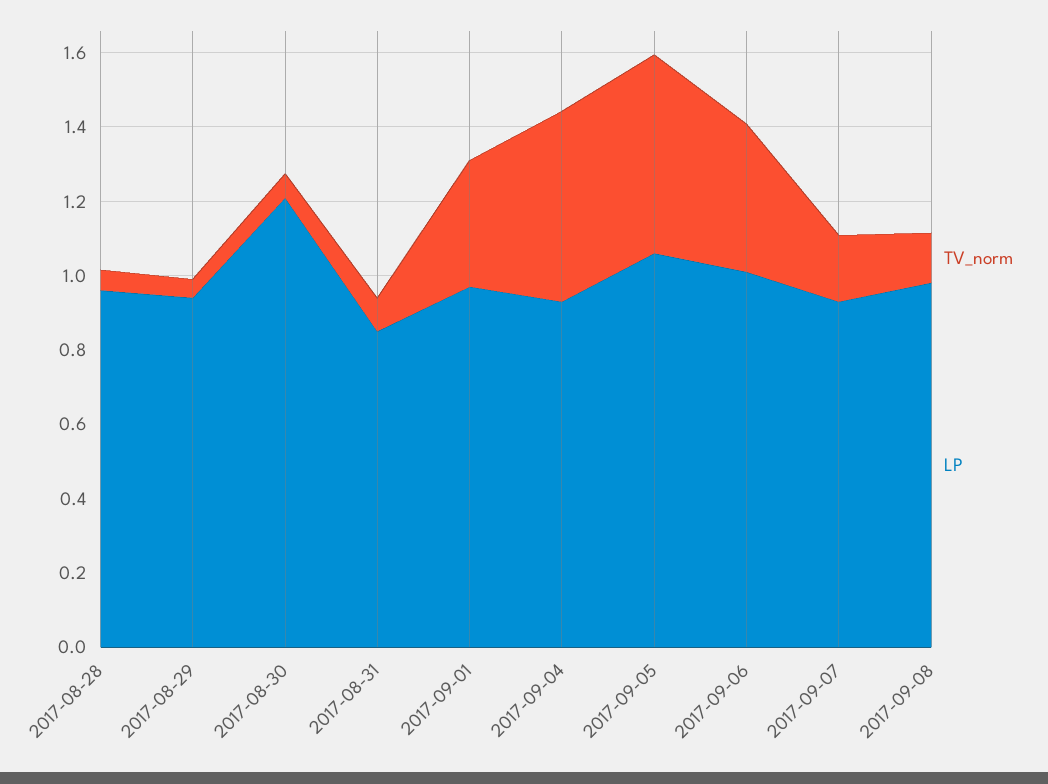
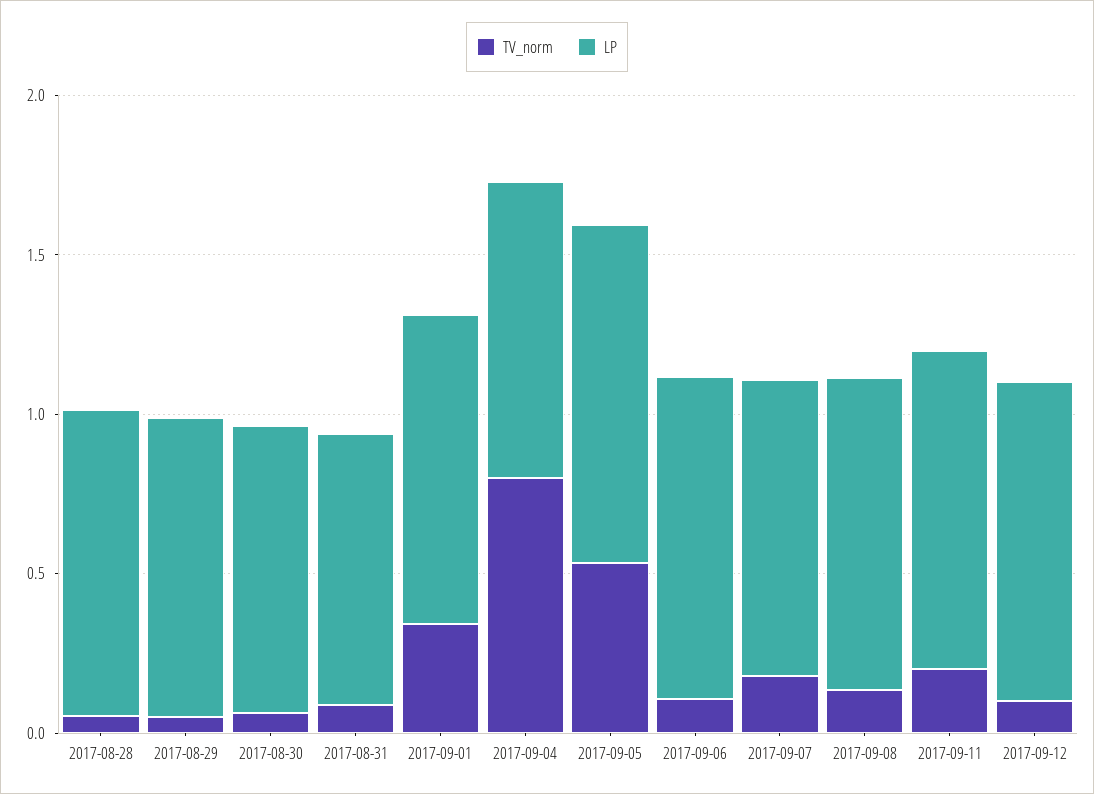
LP, 2017-08-30: 1.2 -> 0.9
TV_norm, 2017-09-04: 0.5 -> 0.8
TV_norm, 2017-09-06: 0.4 -> 0.1
TV_norm, 2017-09-11: none -> 0.2
LP, 2017-09-11: none -> 1
TV_norm, 2017-09-12: none -> 0.1
LP, 2017-09-12: none -> 1

